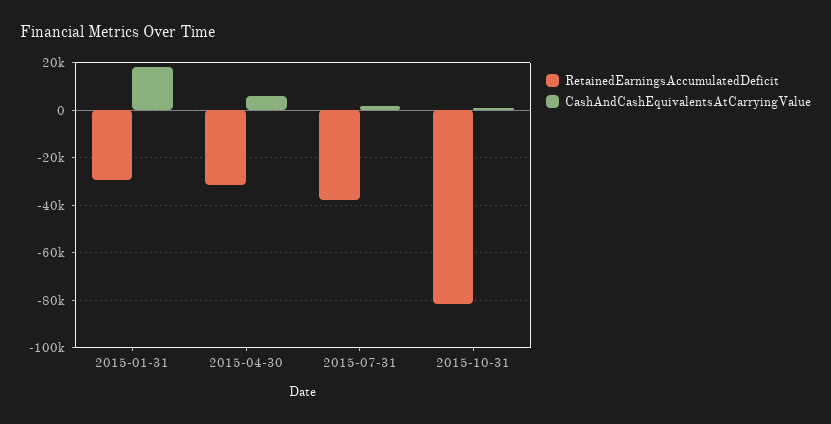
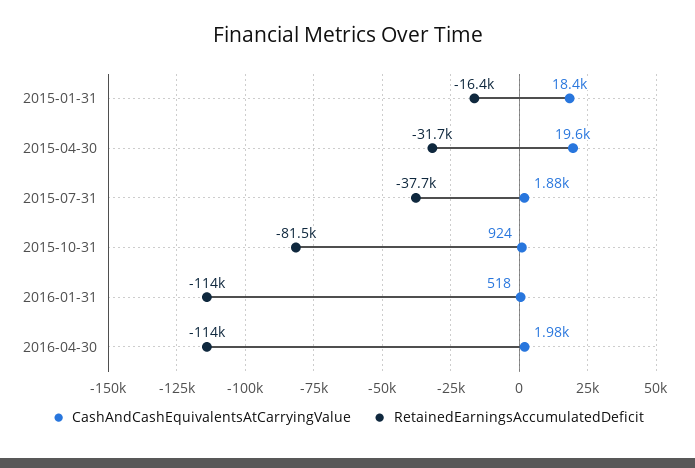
RetainedEarningsAccumulatedDeficit, 2015-01-31: -30000 -> -16400
CashAndCashEquivalentsAtCarryingValue, 2015-04-30: 5000 -> 19600
CashAndCashEquivalentsAtCarryingValue, 2016-01-31: none -> 518
RetainedEarningsAccumulatedDeficit, 2016-01-31: none -> -114000
CashAndCashEquivalentsAtCarryingValue, 2016-04-30: none -> 1980
RetainedEarningsAccumulatedDeficit, 2016-04-30: none -> -114000

